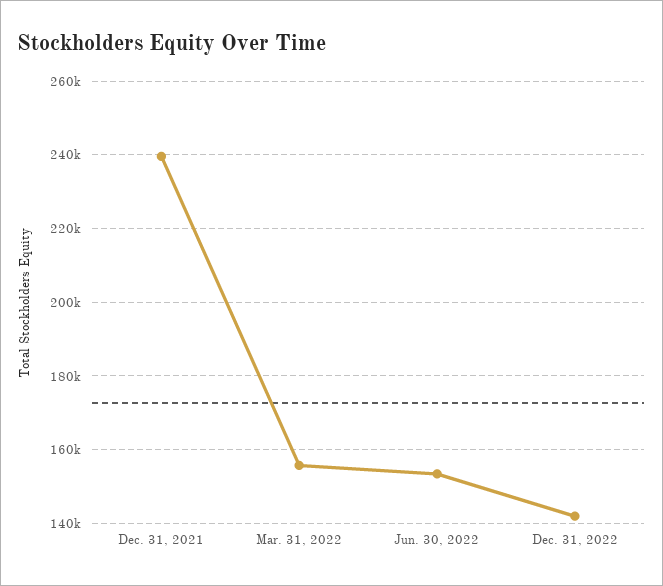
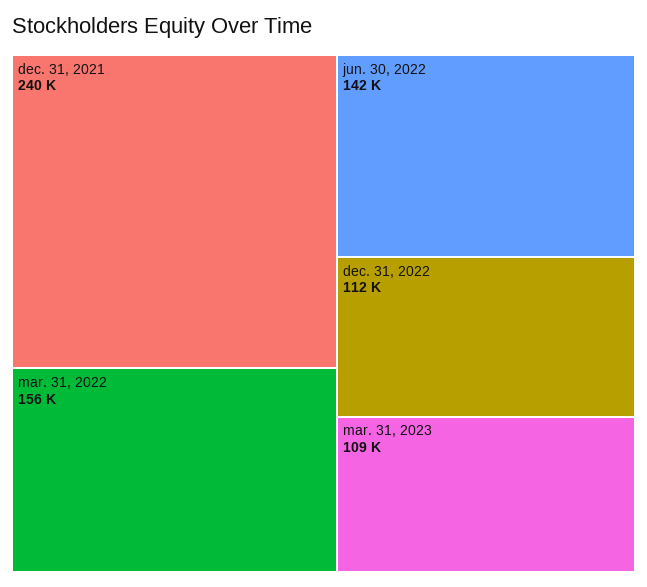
Jun. 30, 2022: 154000 -> 142000
Dec. 31, 2022: 142000 -> 112000
mar. 31, 2023: none -> 109000

